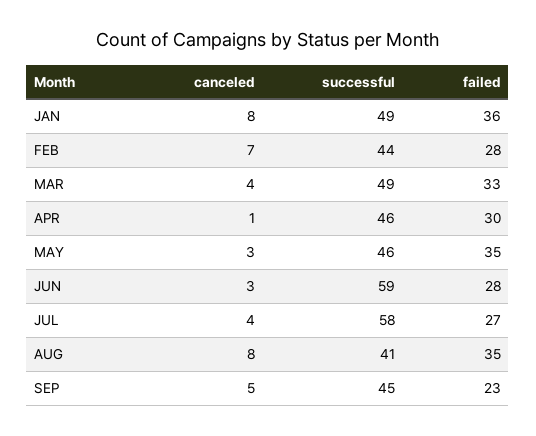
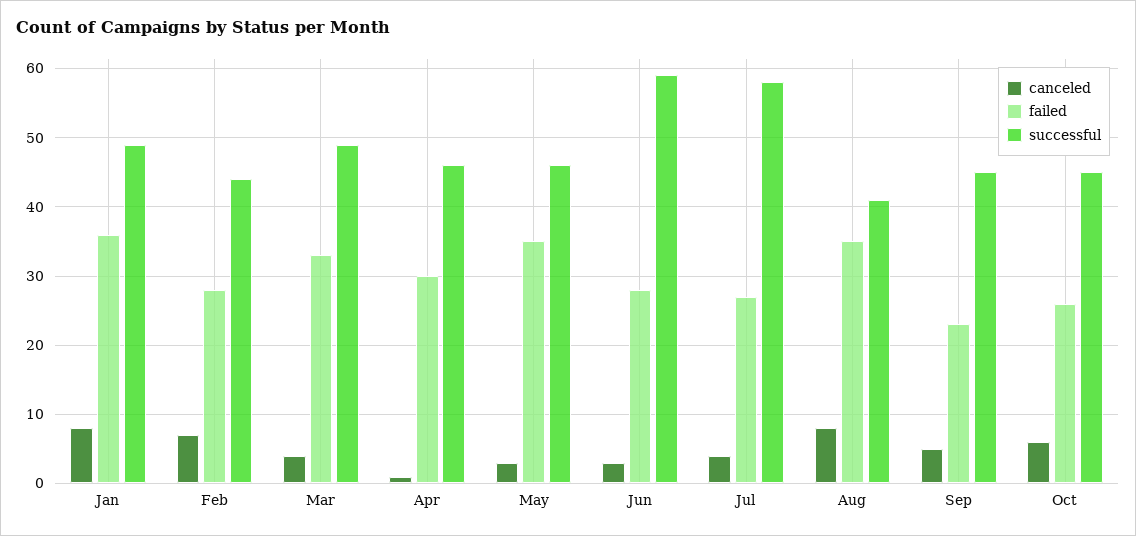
canceled, Oct: none -> 6
failed, Oct: none -> 26
successful, Oct: none -> 45

